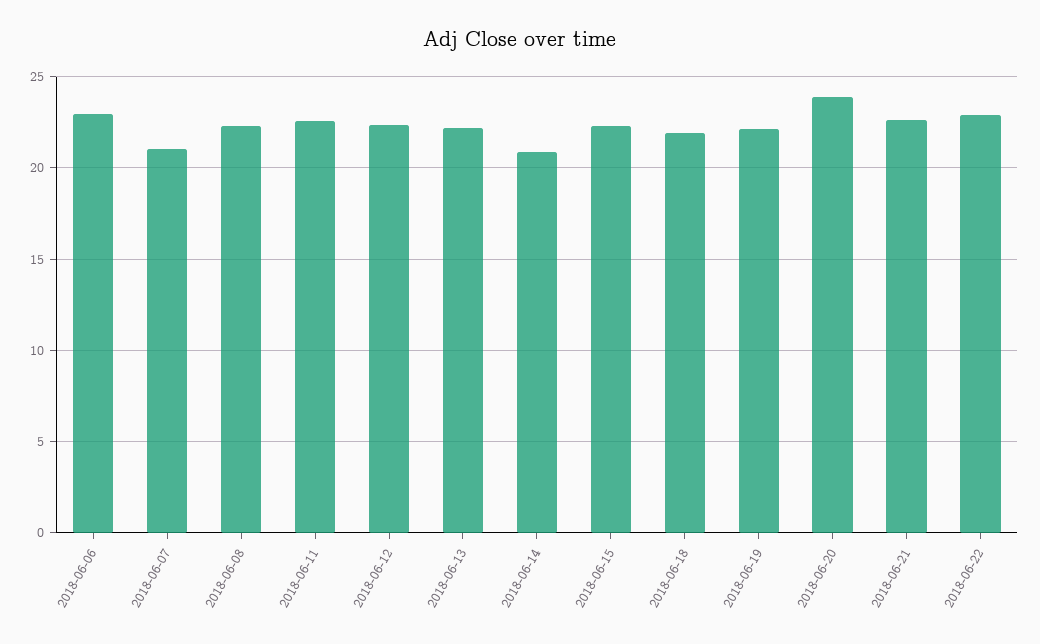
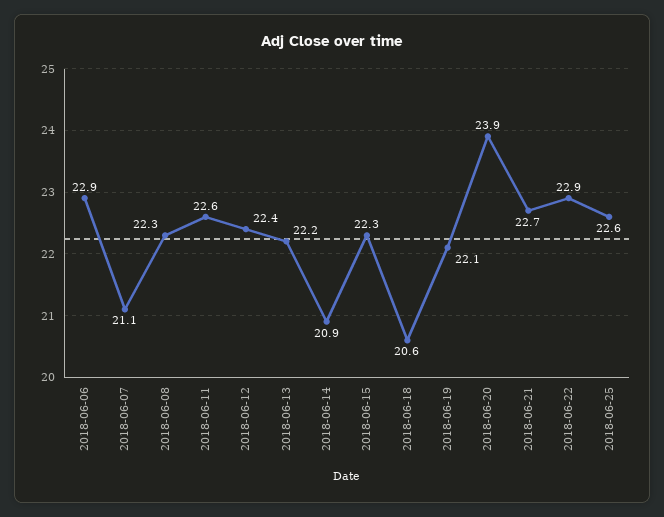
2018-06-18: 22 -> 20.6
2018-06-25: none -> 22.6

